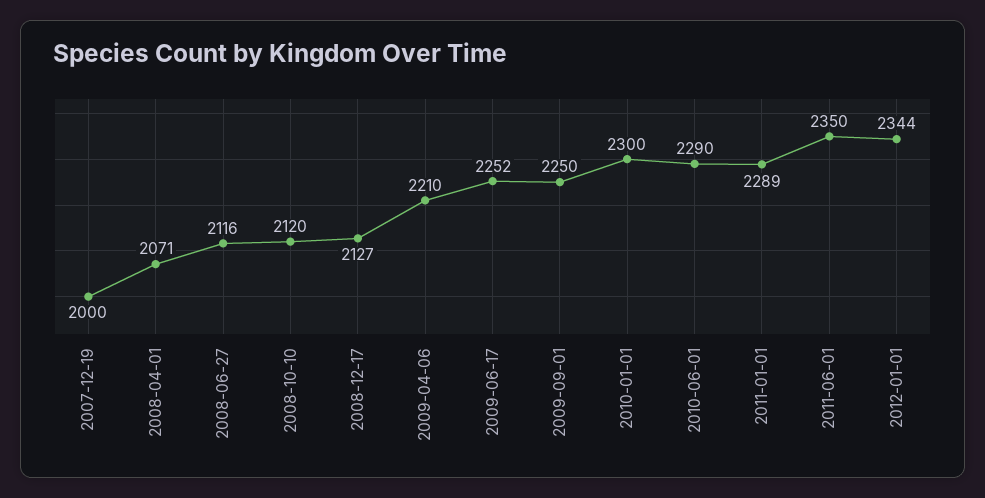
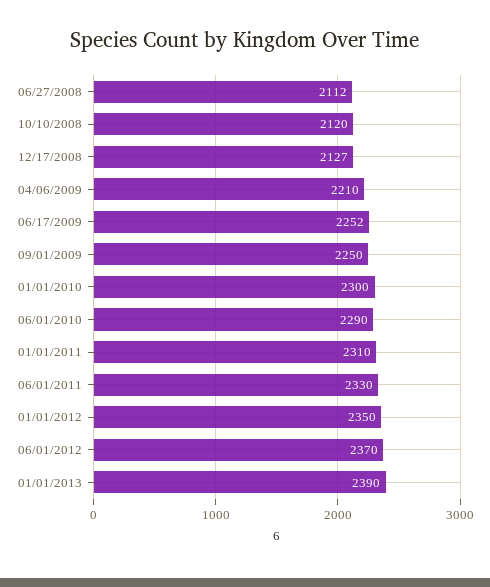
2007-12-19: 2000 -> none
2008-04-01: 2071 -> none
2008-06-27: 2116 -> 2112
2011-01-01: 2289 -> 2310
2011-06-01: 2350 -> 2330
2012-01-01: 2344 -> 2350
06/01/2012: none -> 2370
01/01/2013: none -> 2390

